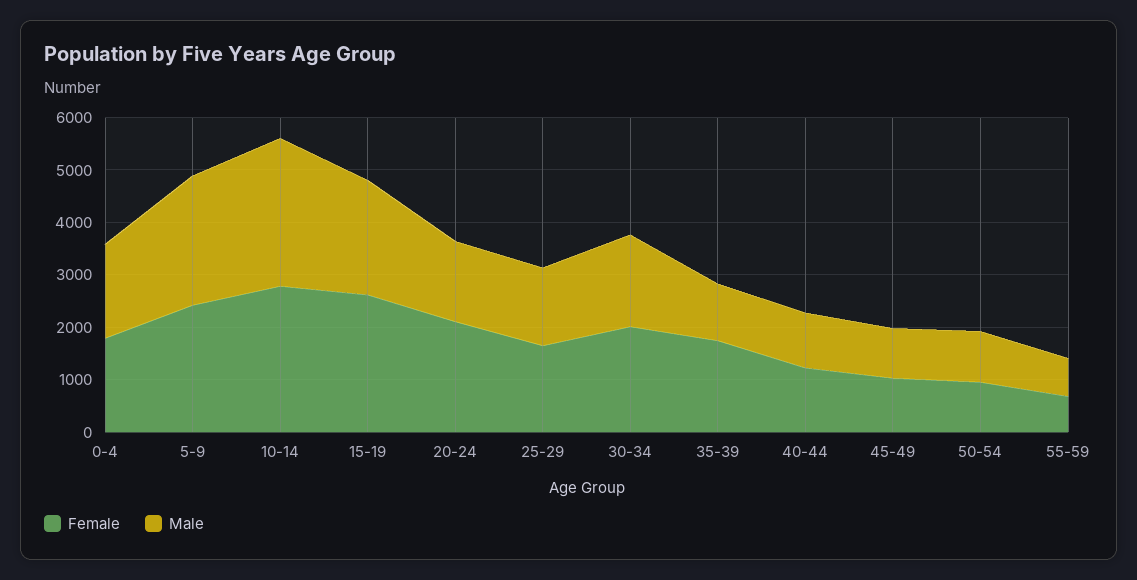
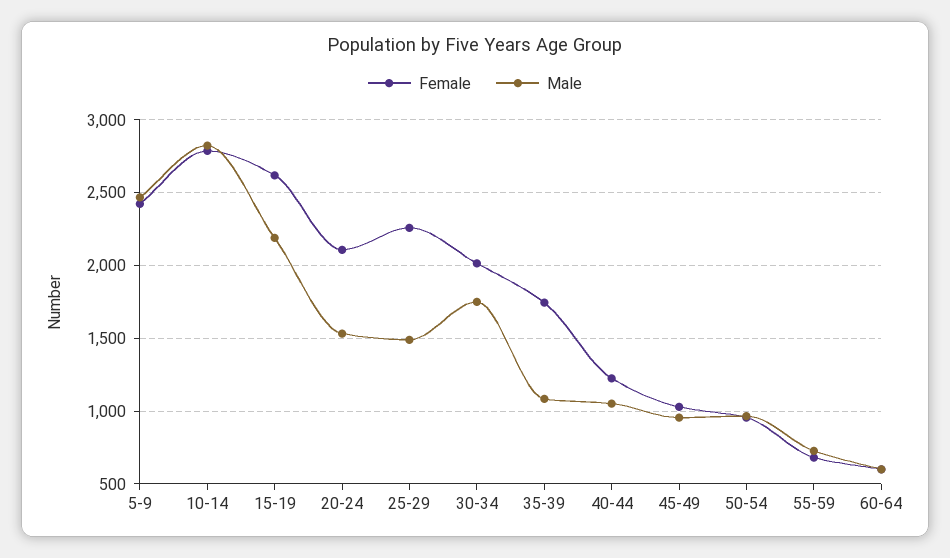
Female, 0-4: 1800 -> none
Male, 0-4: 1800 -> none
Female, 25-29: 1600 -> 2250
Female, 60-64: none -> 600
Male, 60-64: none -> 600

